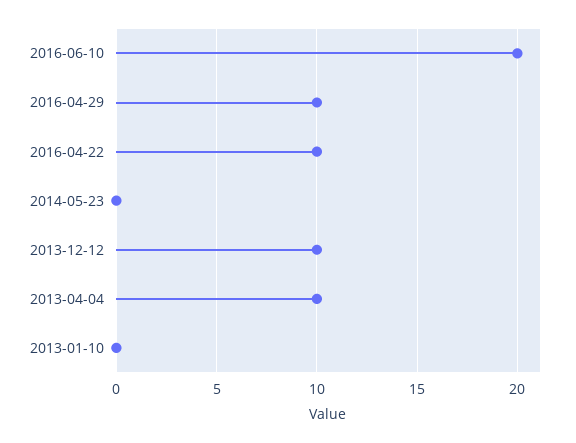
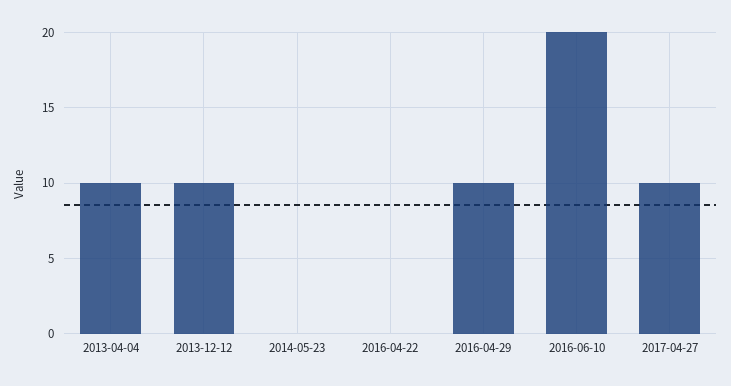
2016-04-22: 10 -> 0
2013-01-10: 0 -> none
2017-04-27: none -> 10

